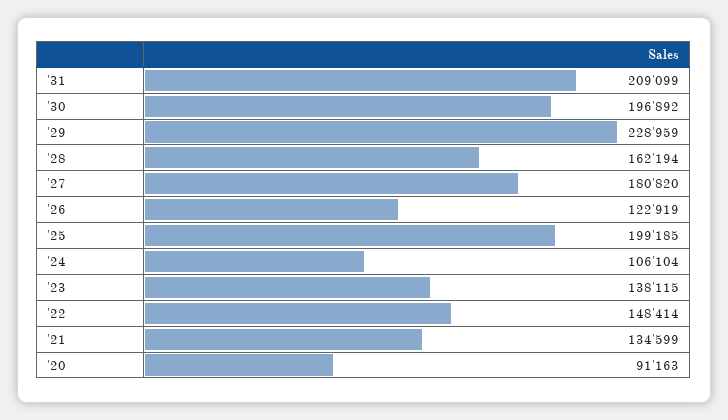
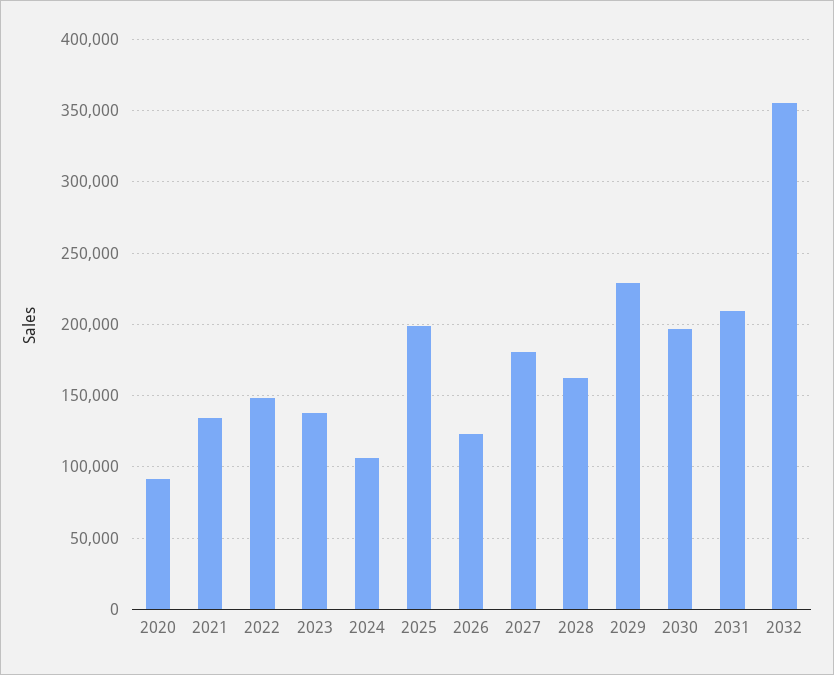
2032: none -> 355000

